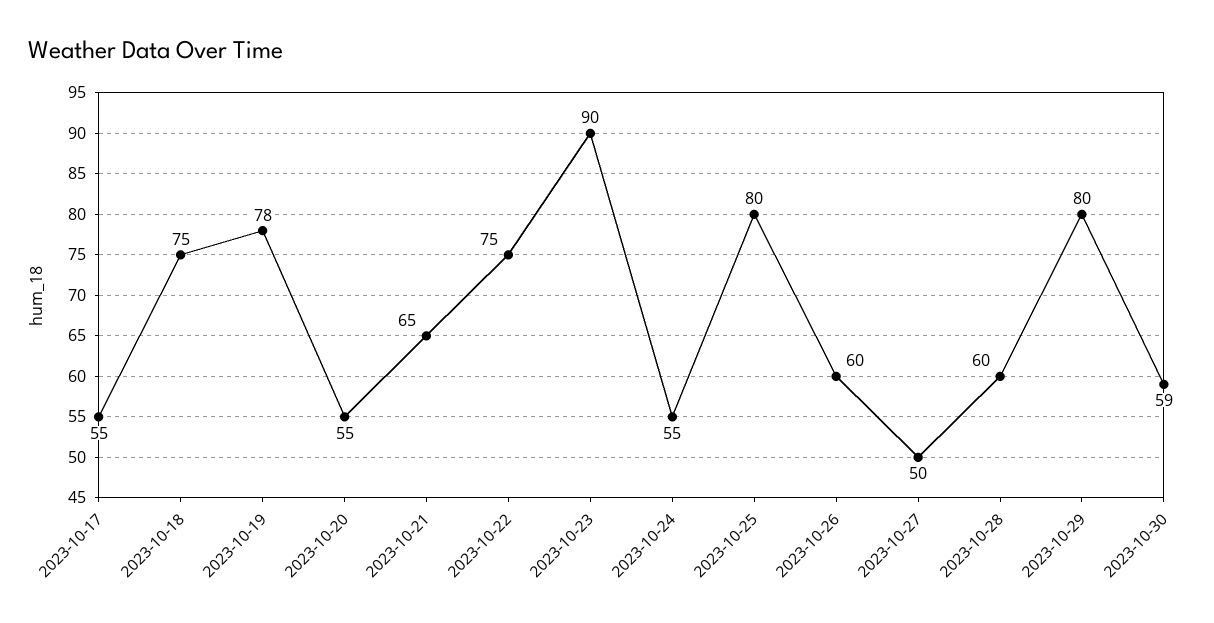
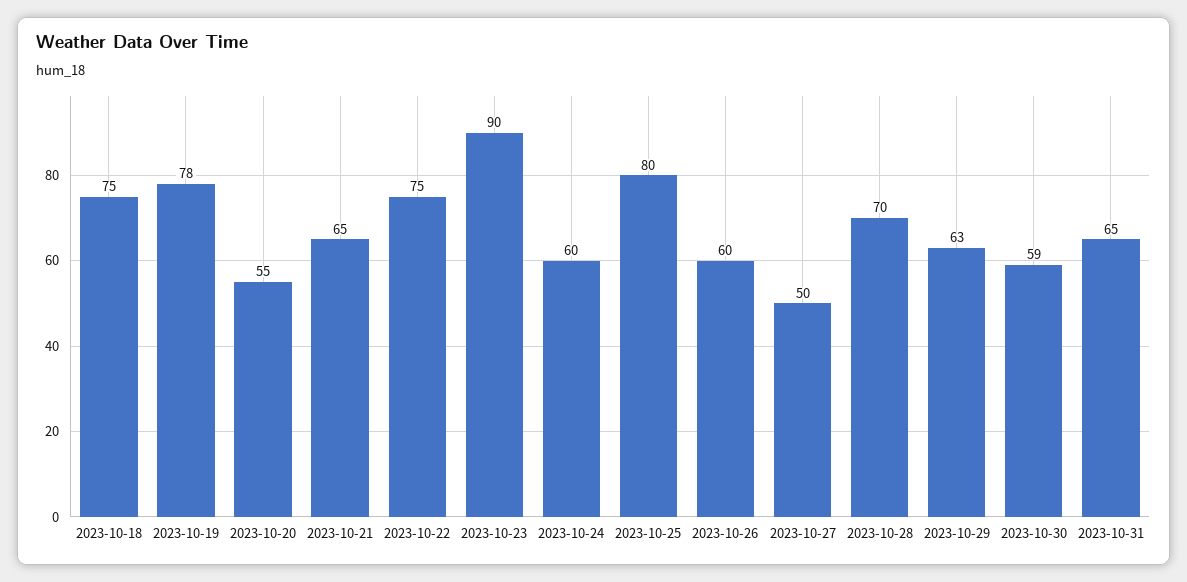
2023-10-17: 55 -> none
2023-10-24: 55 -> 60
2023-10-28: 60 -> 70
2023-10-29: 80 -> 63
2023-10-31: none -> 65

